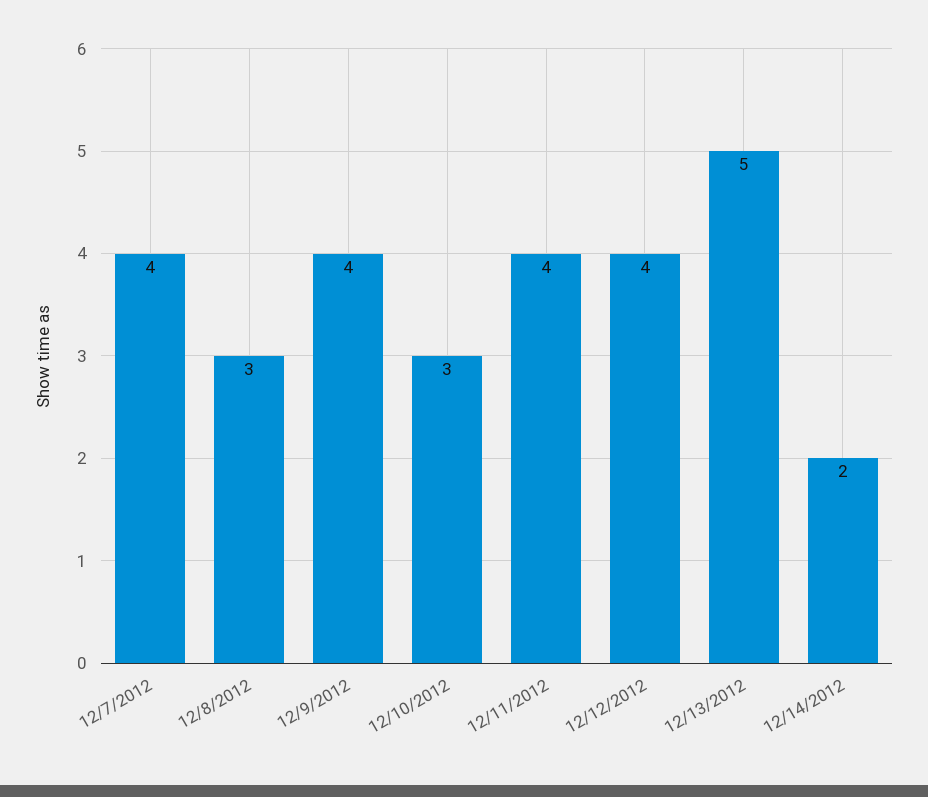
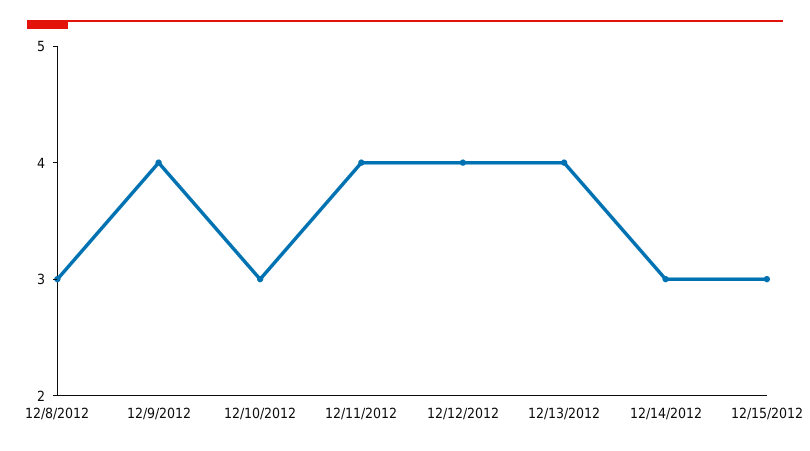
12/7/2012: 4 -> none
12/13/2012: 5 -> 4
12/14/2012: 2 -> 3
12/15/2012: none -> 3

